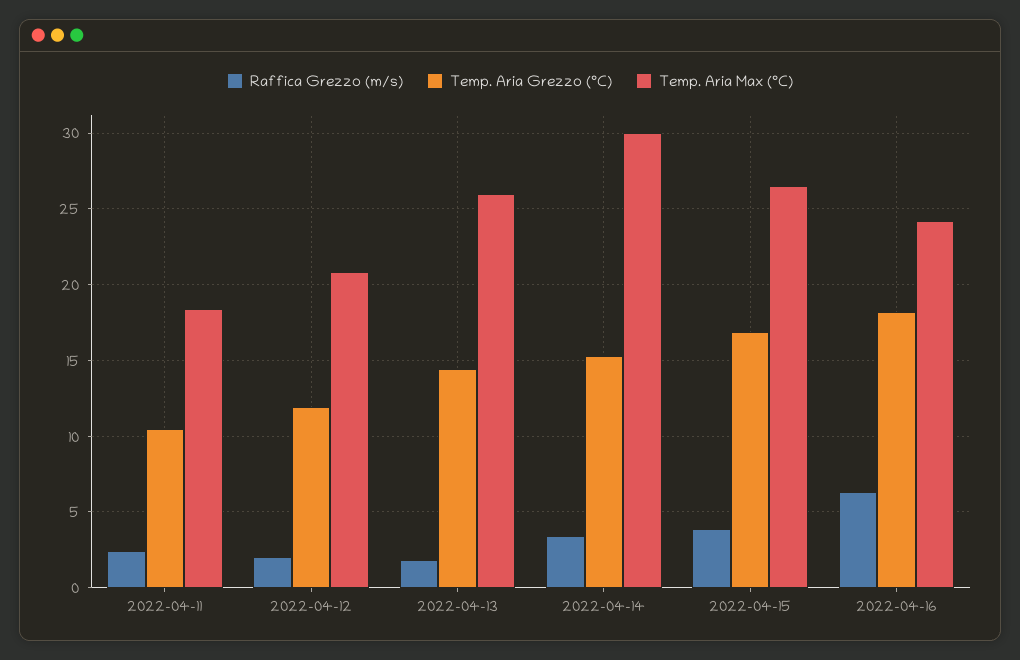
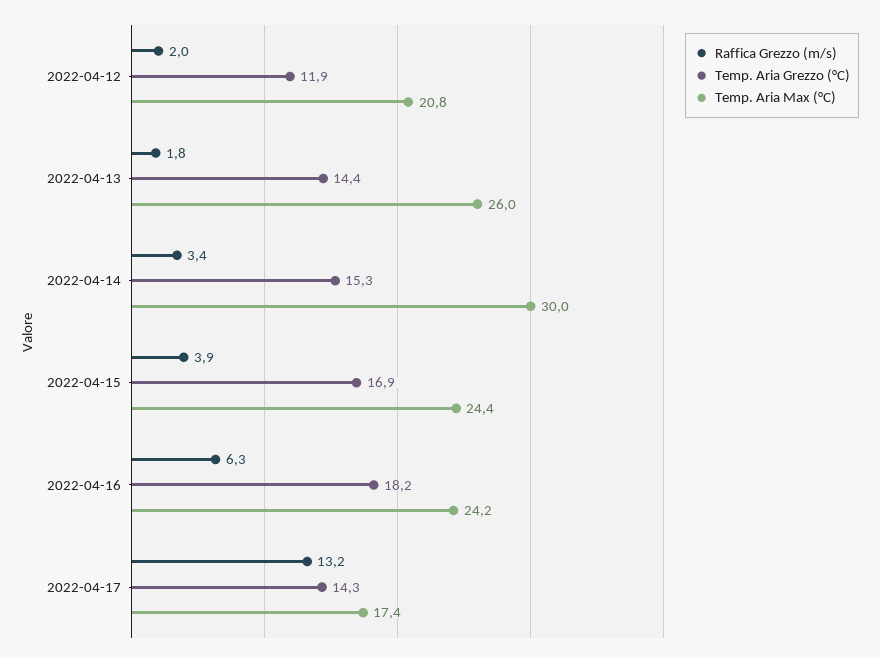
Raffica Grezzo (m/s), 2022-04-11: 2.5 -> none
Temp. Aria Grezzo (°C), 2022-04-11: 10.5 -> none
Temp. Aria Max (°C), 2022-04-11: 18.5 -> none
Temp. Aria Max (°C), 2022-04-15: 26.5 -> 24.4
Raffica Grezzo (m/s), 2022-04-17: none -> 13.2
Temp. Aria Grezzo (°C), 2022-04-17: none -> 14.3
Temp. Aria Max (°C), 2022-04-17: none -> 17.4

